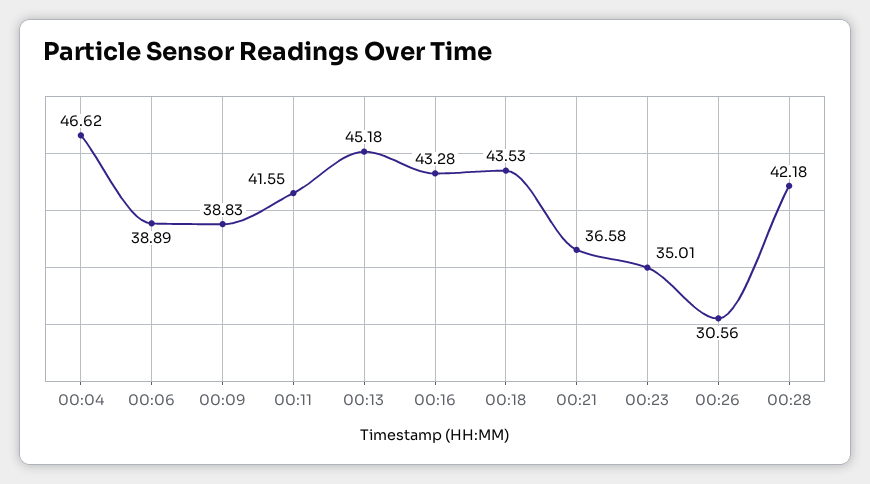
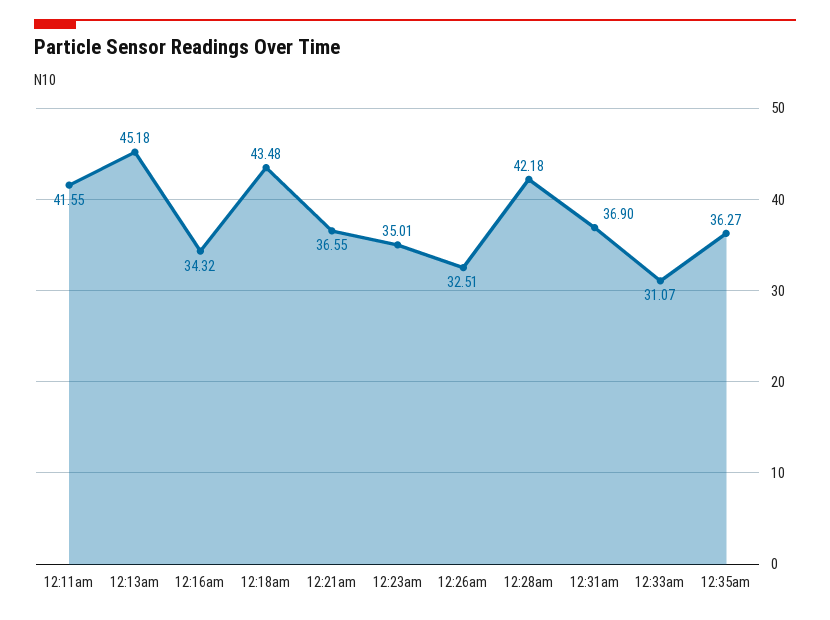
00:04: 46.62 -> none
00:06: 38.89 -> none
00:09: 38.83 -> none
00:16: 43.28 -> 34.32
00:18: 43.53 -> 43.48
00:21: 36.58 -> 36.55
00:26: 30.56 -> 32.51
12:31am: none -> 36.9
12:33am: none -> 31.07
12:35am: none -> 36.27

